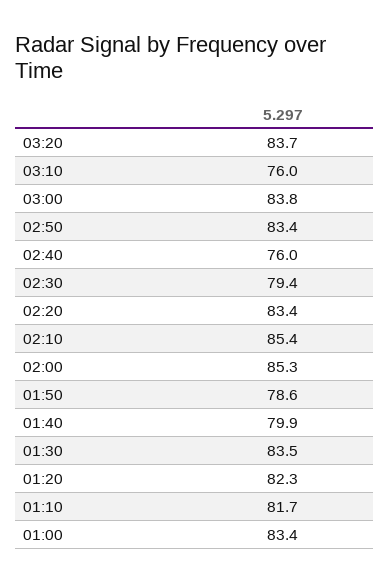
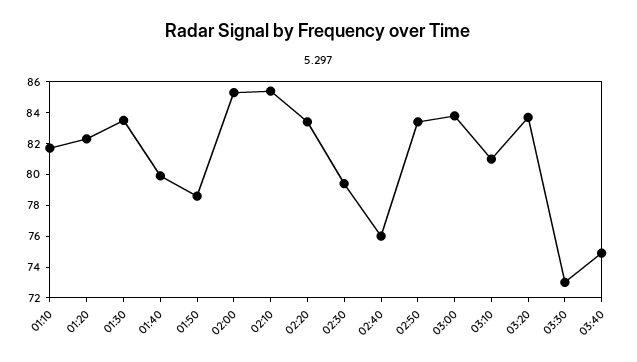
03:10: 76 -> 81
01:00: 83.4 -> none
03:30: none -> 73
03:40: none -> 75

